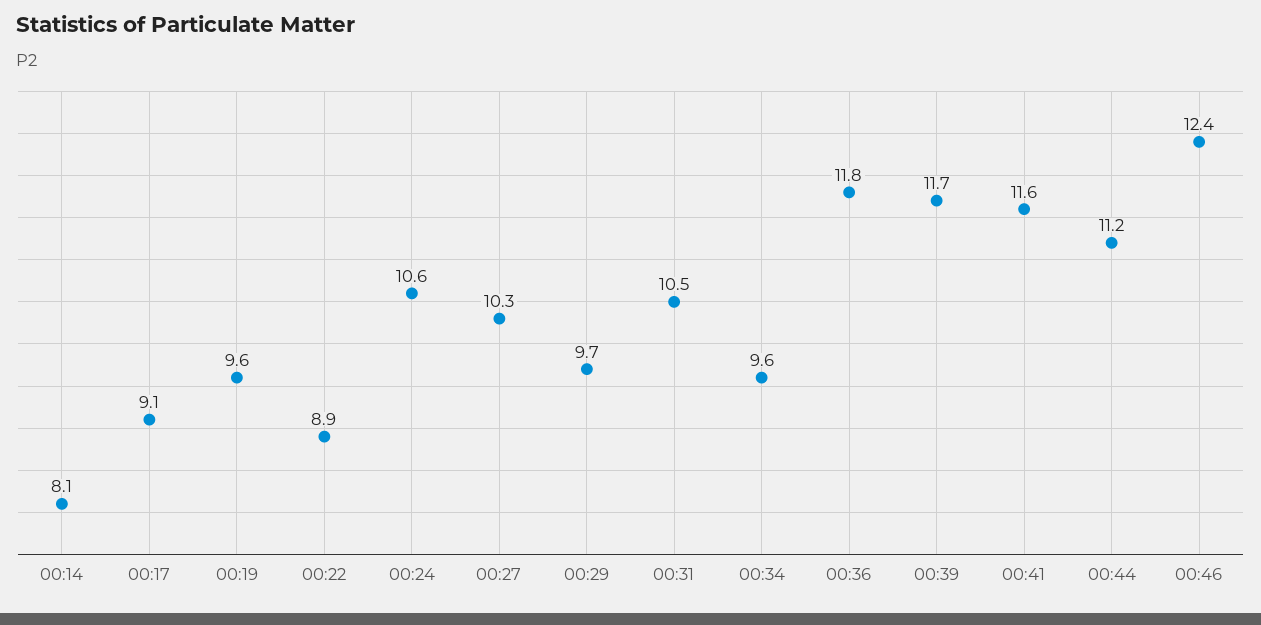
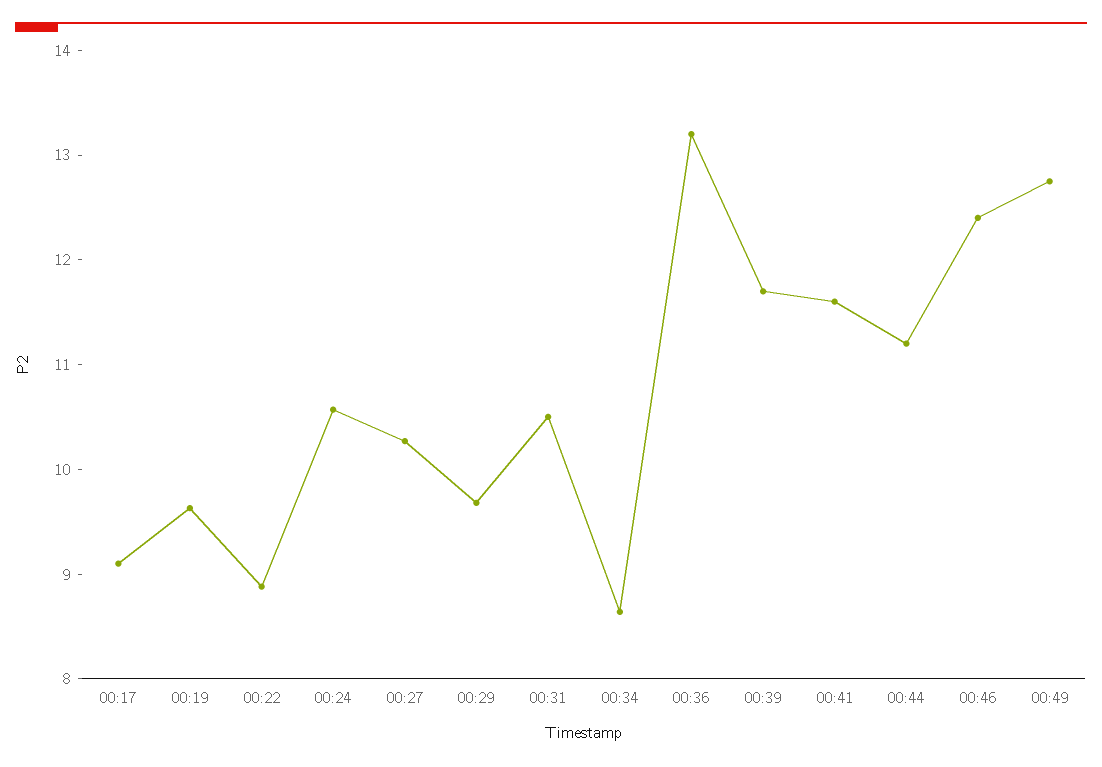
00:14: 8.1 -> none
00:34: 9.6 -> 8.6
00:36: 11.8 -> 13.2
00:49: none -> 12.8

